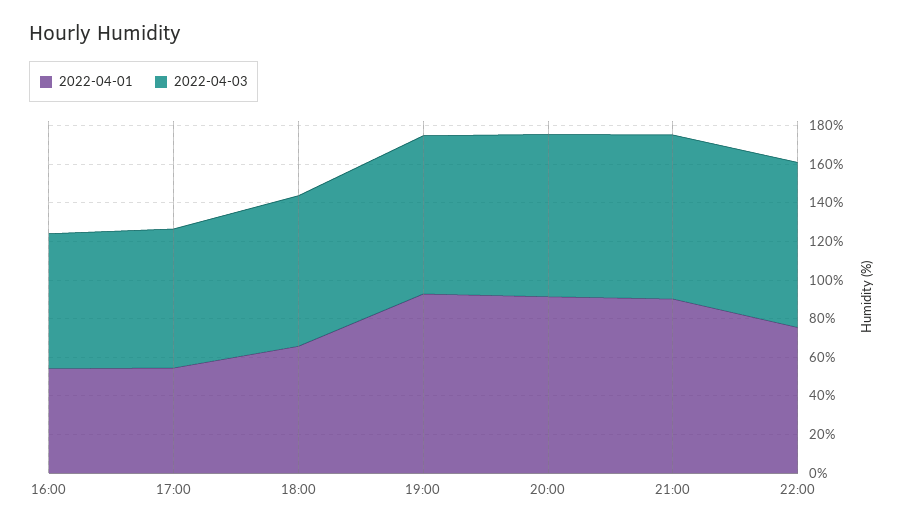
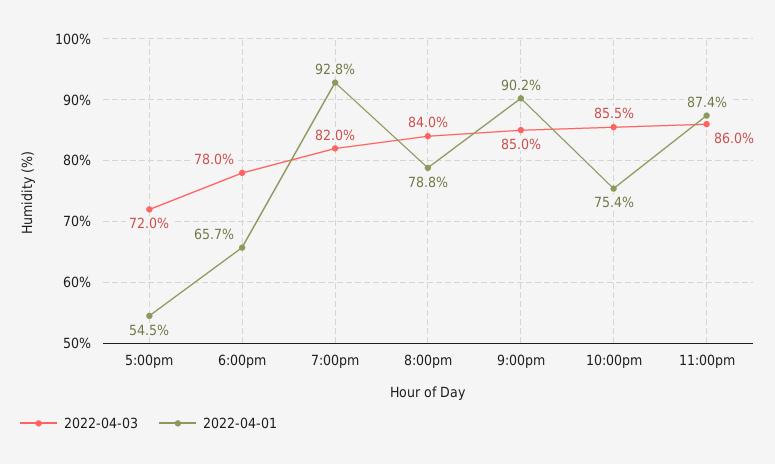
2022-04-01, 16:00: 55 -> none
2022-04-03, 16:00: 70 -> none
2022-04-01, 20:00: 90 -> 78.8
2022-04-03, 11:00pm: none -> 86
2022-04-01, 11:00pm: none -> 87.4

